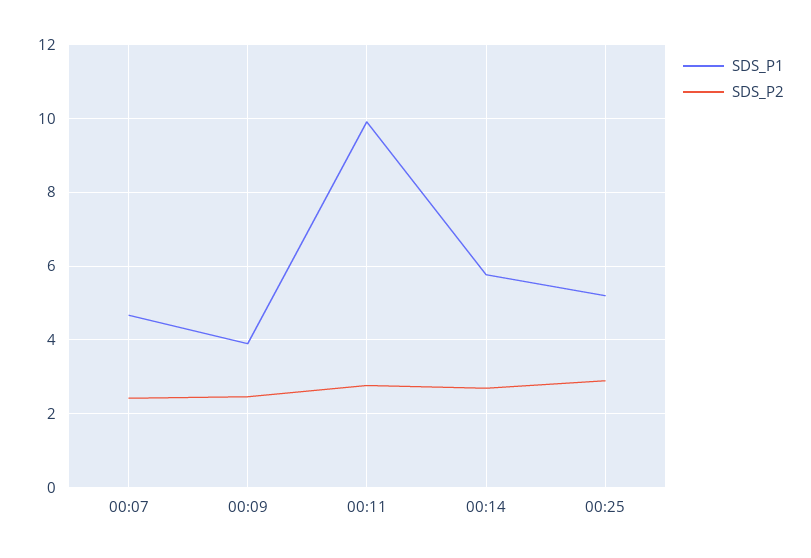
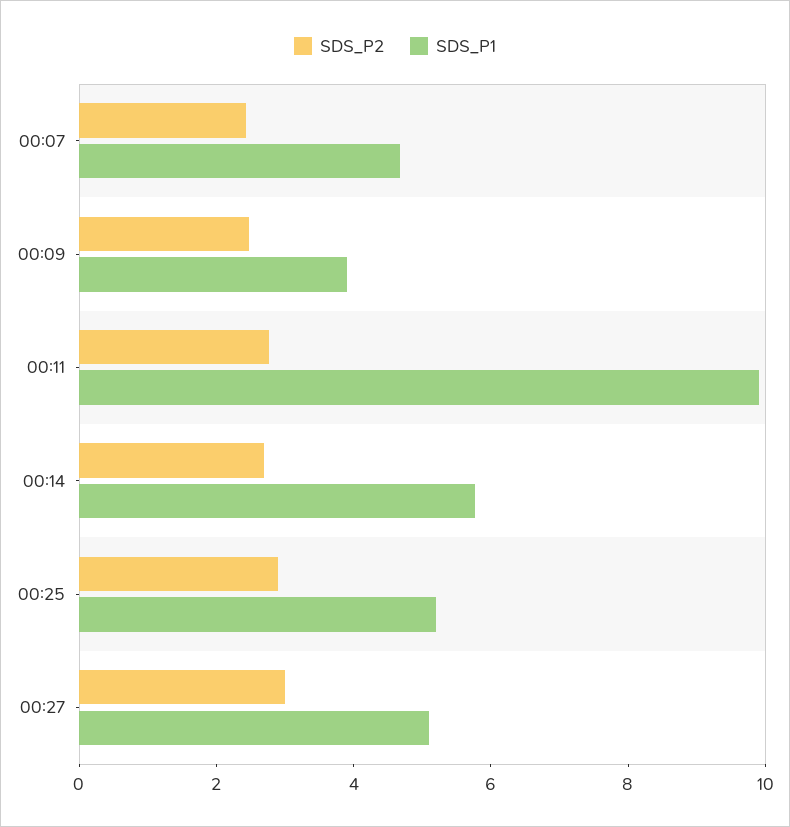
SDS_P2, 00:27: none -> 3
SDS_P1, 00:27: none -> 5

